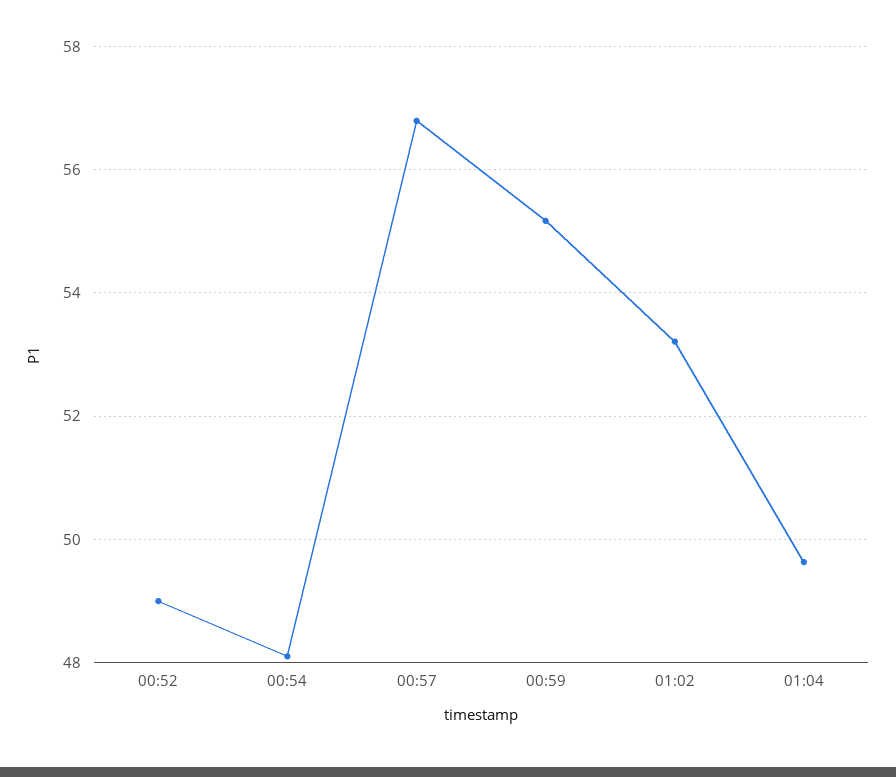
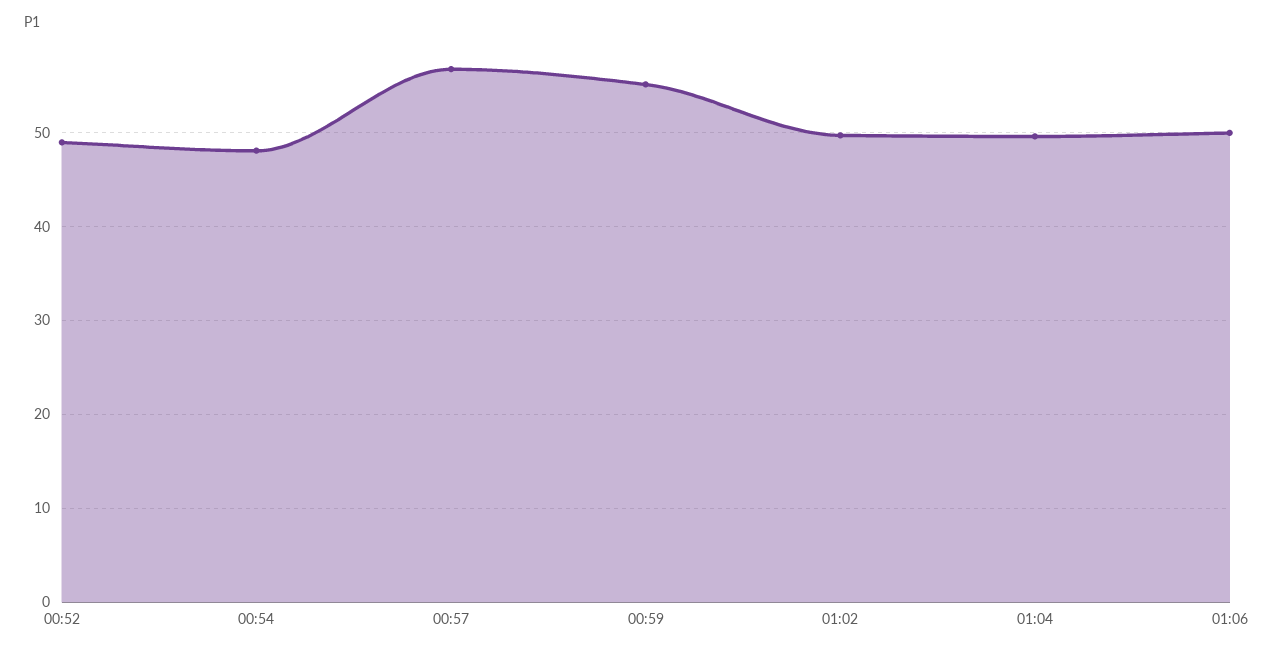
01:02: 53.2 -> 50
01:06: none -> 50

